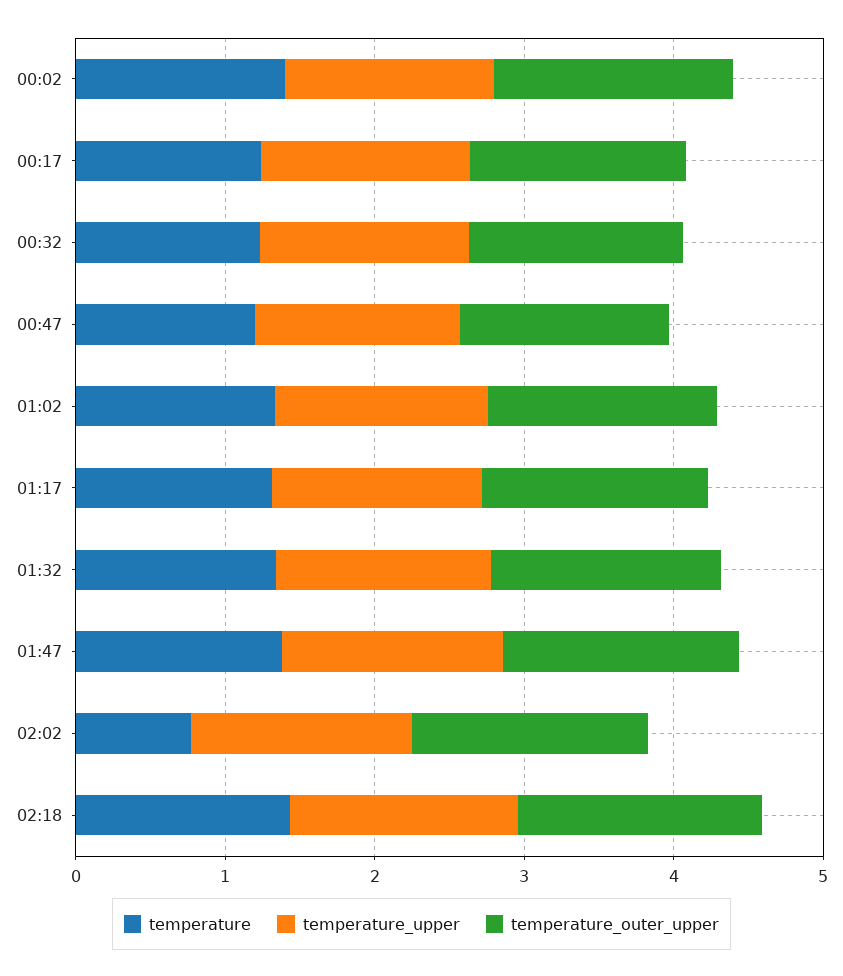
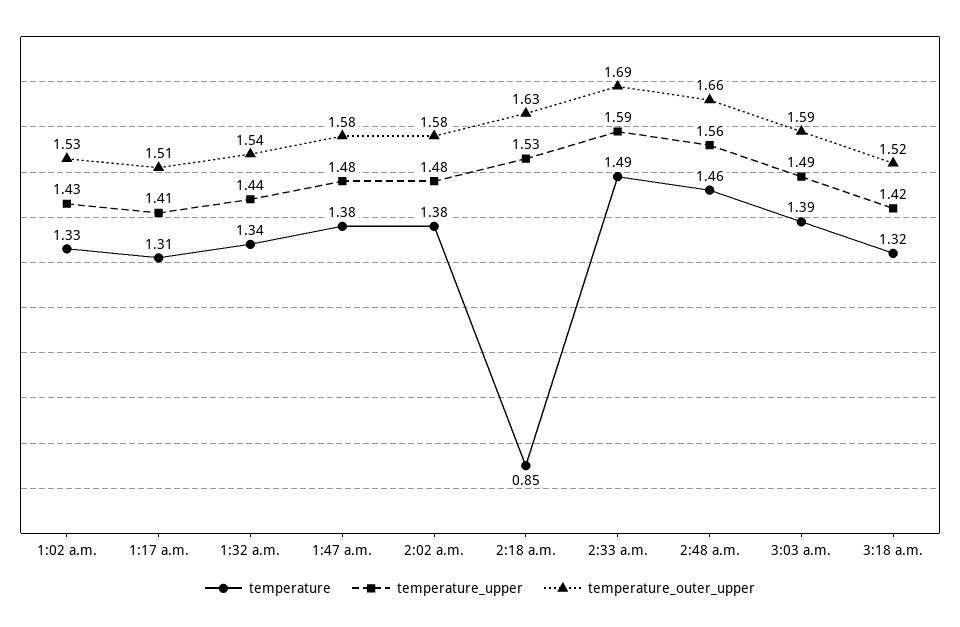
temperature, 00:02: 1.4 -> none
temperature_upper, 00:02: 1.4 -> none
temperature_outer_upper, 00:02: 1.6 -> none
temperature, 00:17: 1.2 -> none
temperature_upper, 00:17: 1.4 -> none
temperature_outer_upper, 00:17: 1.4 -> none
temperature, 00:32: 1.2 -> none
temperature_upper, 00:32: 1.4 -> none
temperature_outer_upper, 00:32: 1.4 -> none
temperature, 00:47: 1.2 -> none
temperature_upper, 00:47: 1.4 -> none
temperature_outer_upper, 00:47: 1.4 -> none
temperature, 02:02: 0.8 -> 1.38
temperature, 02:18: 1.4 -> 0.85
temperature, 2:33 a.m.: none -> 1.49
temperature_upper, 2:33 a.m.: none -> 1.59
temperature_outer_upper, 2:33 a.m.: none -> 1.69
temperature, 2:48 a.m.: none -> 1.46
temperature_upper, 2:48 a.m.: none -> 1.56
temperature_outer_upper, 2:48 a.m.: none -> 1.66
temperature, 3:03 a.m.: none -> 1.39
temperature_upper, 3:03 a.m.: none -> 1.49
temperature_outer_upper, 3:03 a.m.: none -> 1.59
temperature, 3:18 a.m.: none -> 1.32
temperature_upper, 3:18 a.m.: none -> 1.42
temperature_outer_upper, 3:18 a.m.: none -> 1.52

